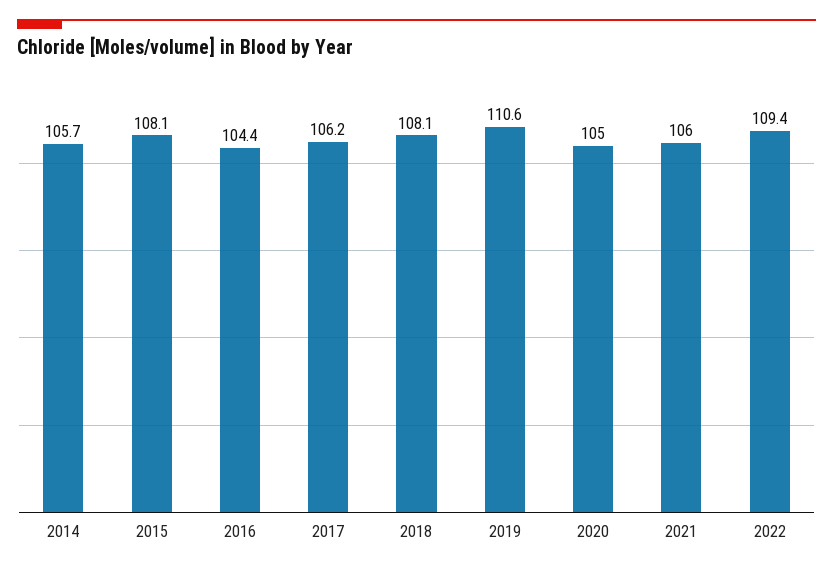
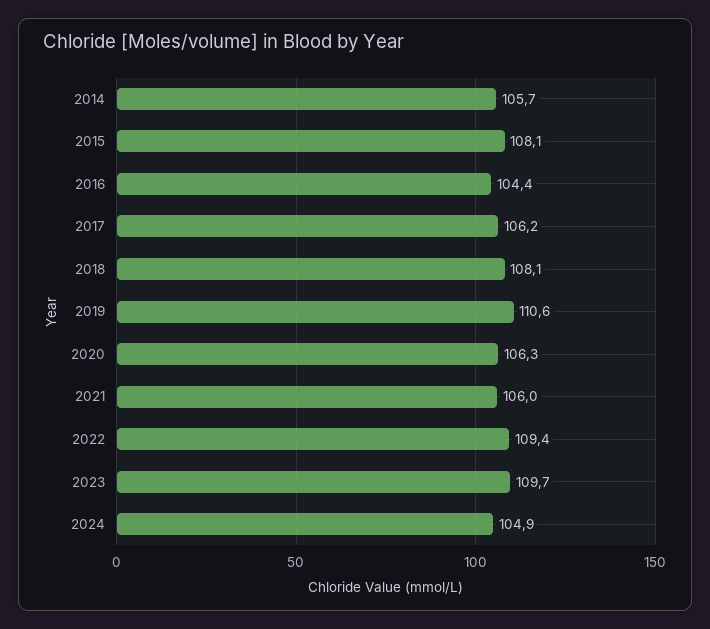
2020: 105 -> 106.3
2023: none -> 109.7
2024: none -> 104.9

